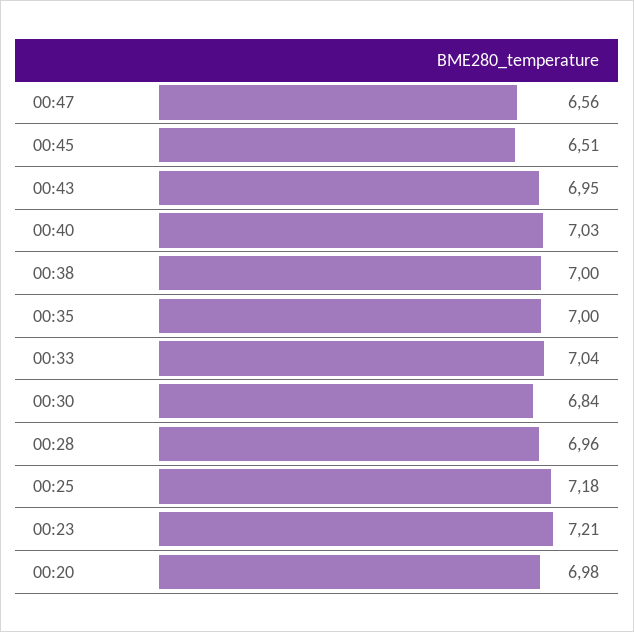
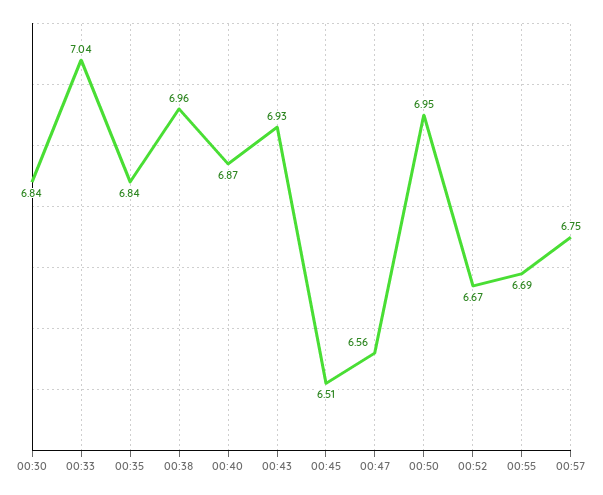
00:43: 6.95 -> 6.93
00:40: 7.03 -> 6.87
00:38: 7 -> 6.96
00:35: 7 -> 6.84
00:28: 6.96 -> none
00:25: 7.18 -> none
00:23: 7.21 -> none
00:20: 6.98 -> none
00:50: none -> 6.95
00:52: none -> 6.67
00:55: none -> 6.69
00:57: none -> 6.75

